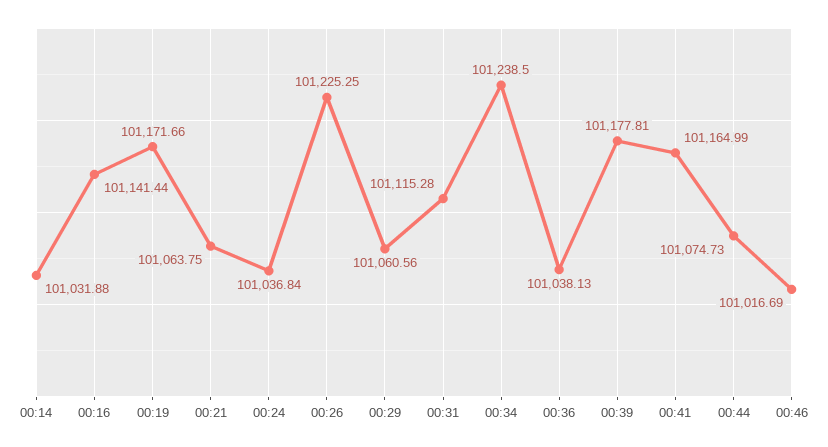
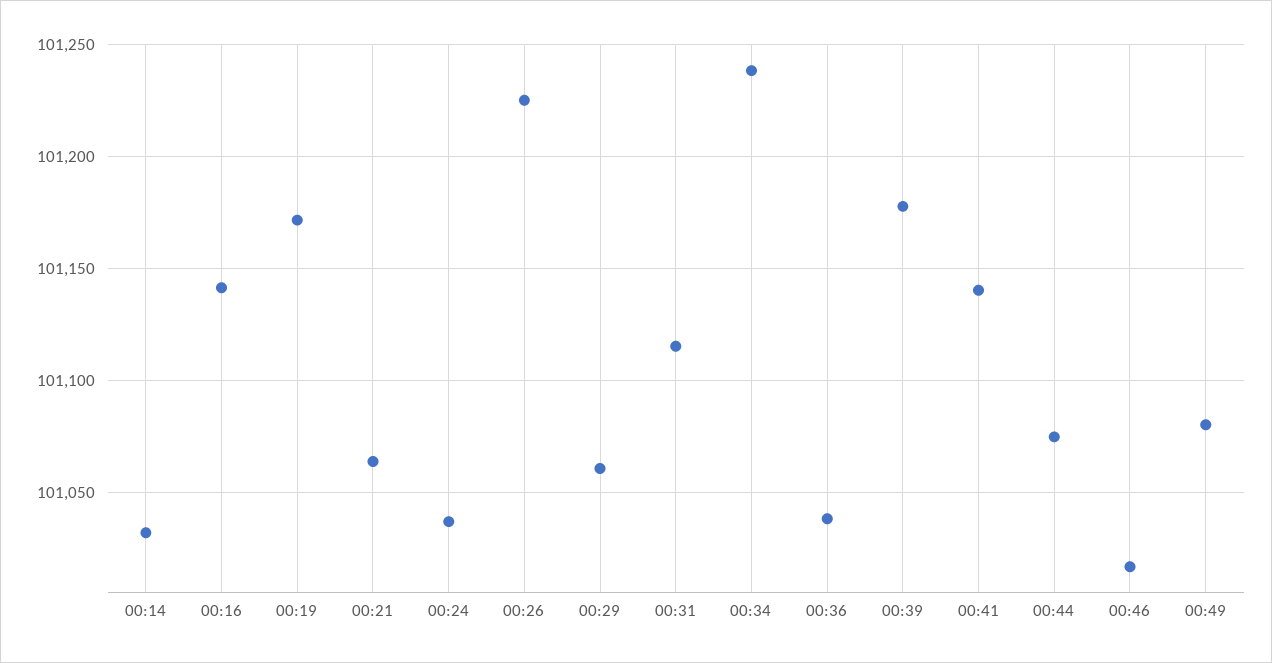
00:41: 101164.99 -> 101140
00:49: none -> 101080

